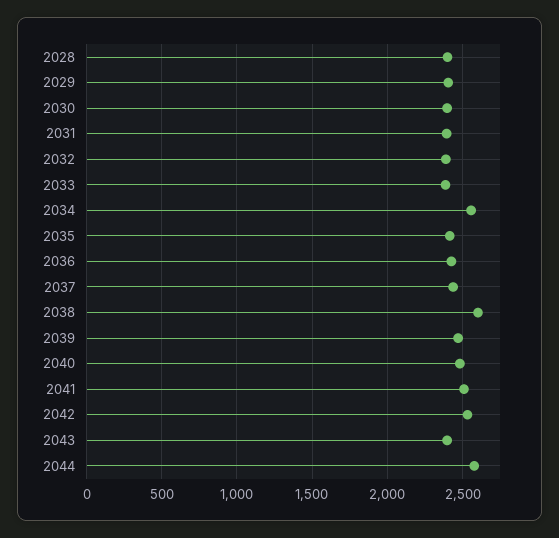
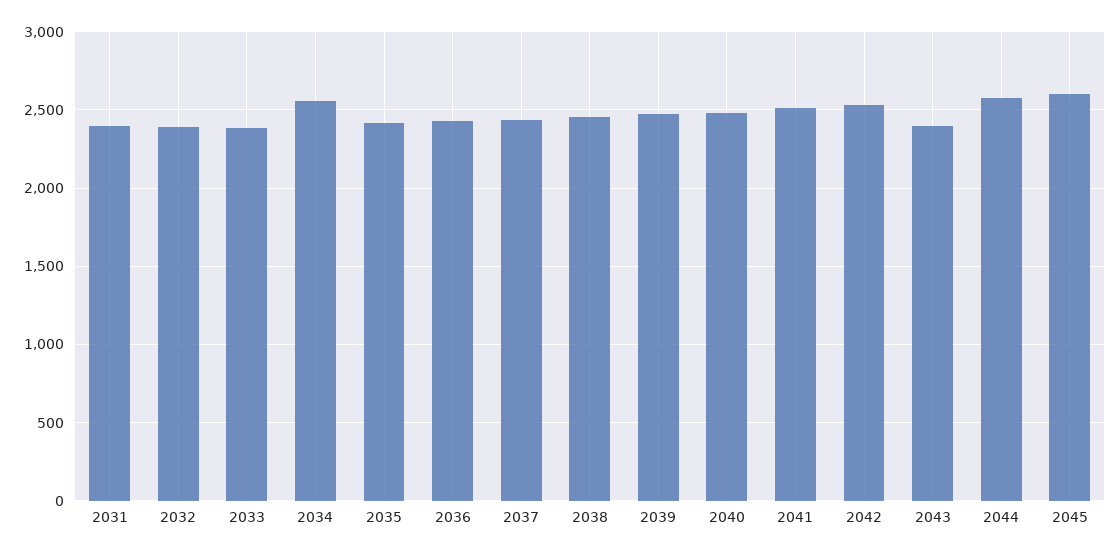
2028: 2400 -> none
2029: 2400 -> none
2030: 2400 -> none
2038: 2600 -> 2450
2045: none -> 2600

